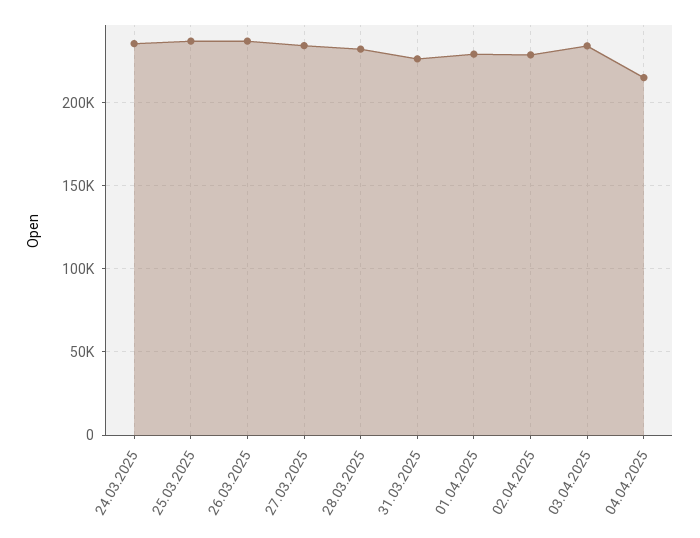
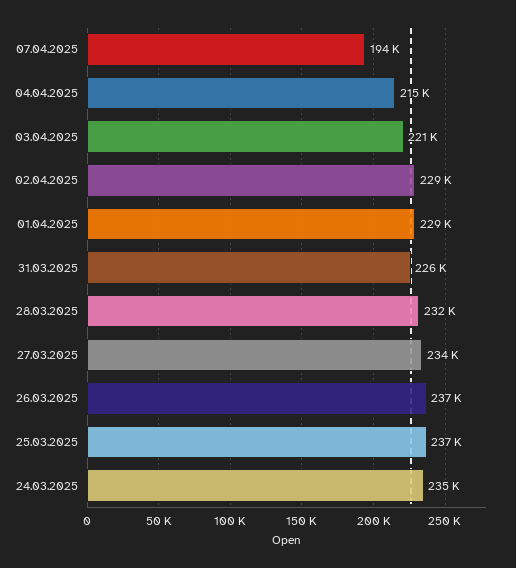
03.04.2025: 235000 -> 221000
07.04.2025: none -> 194000

